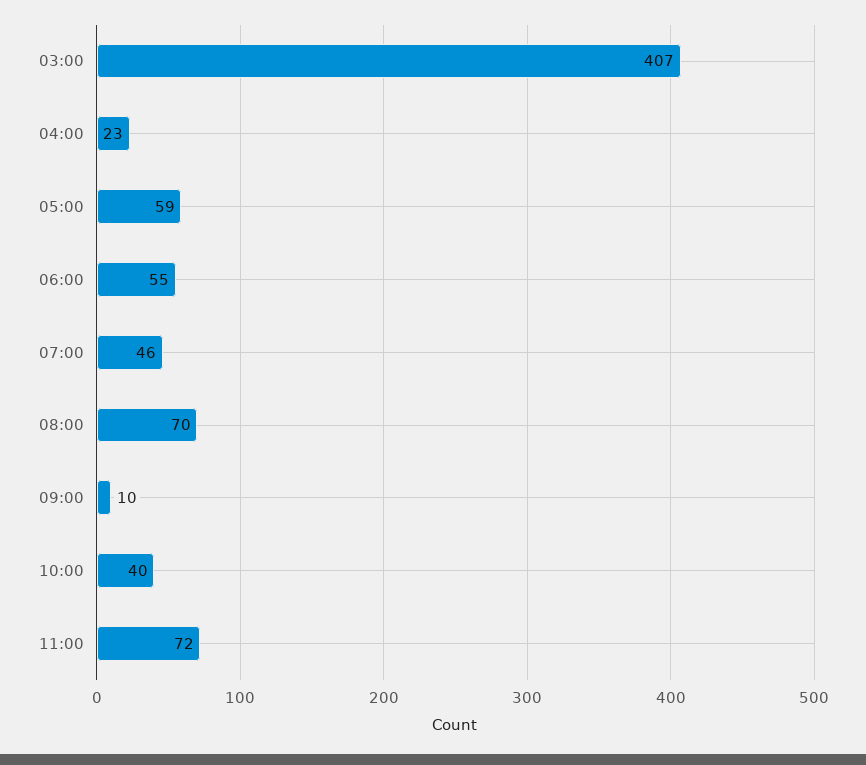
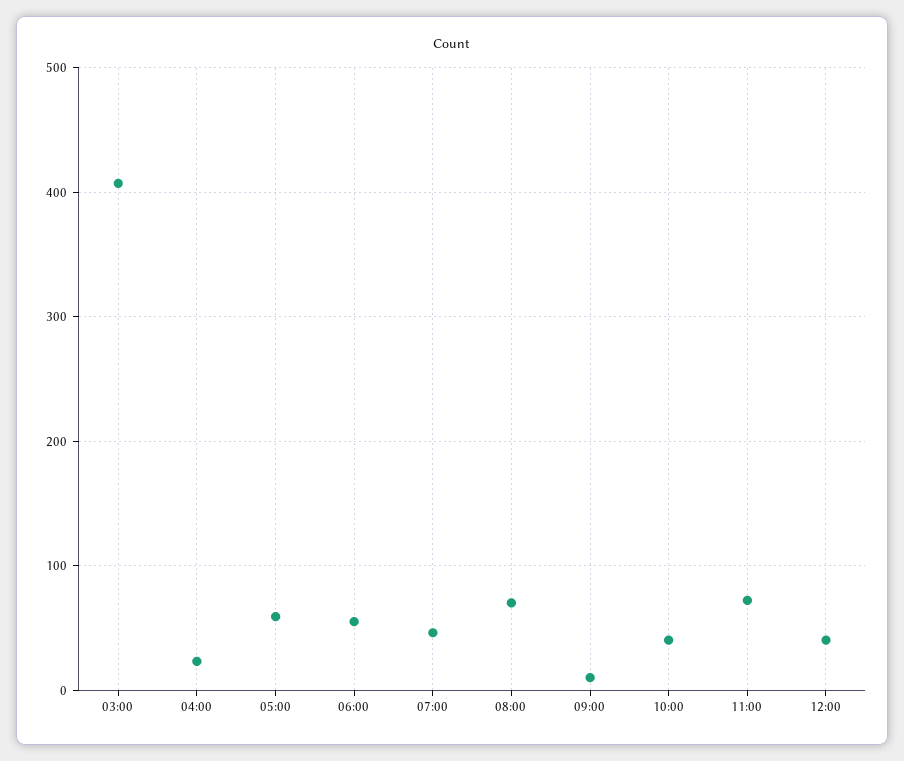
12:00: none -> 40

